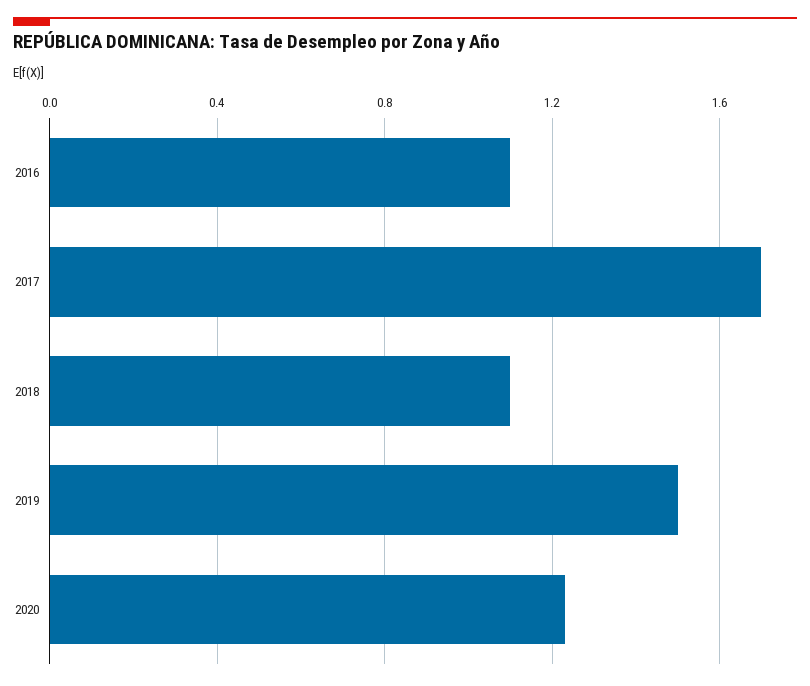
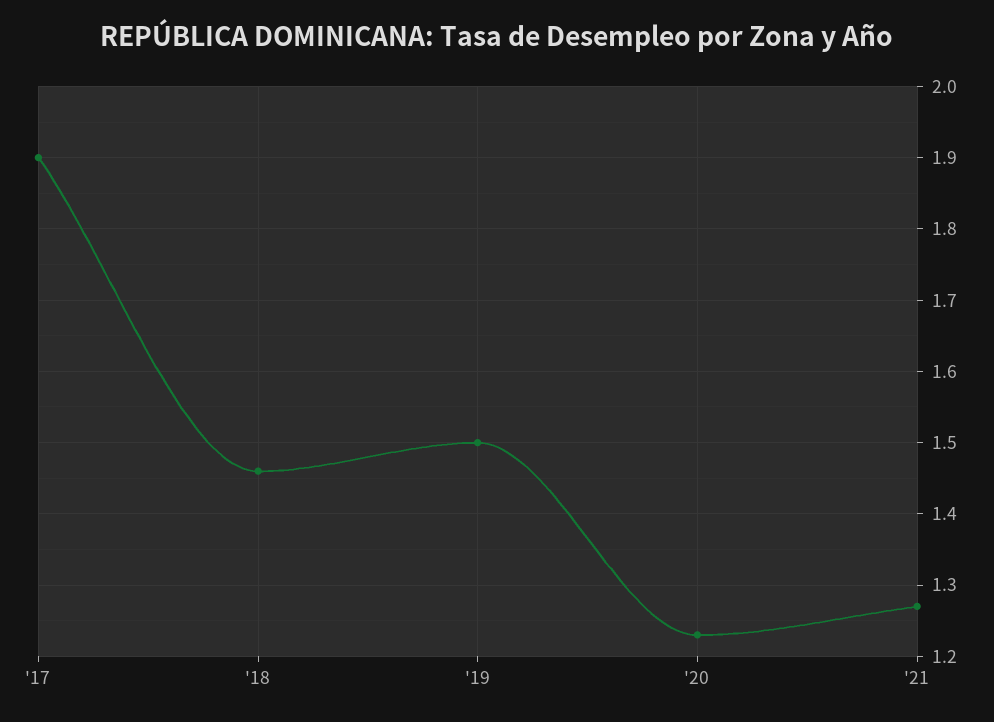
2016: 1.1 -> none
2017: 1.7 -> 1.9
2018: 1.1 -> 1.46
'21: none -> 1.27

